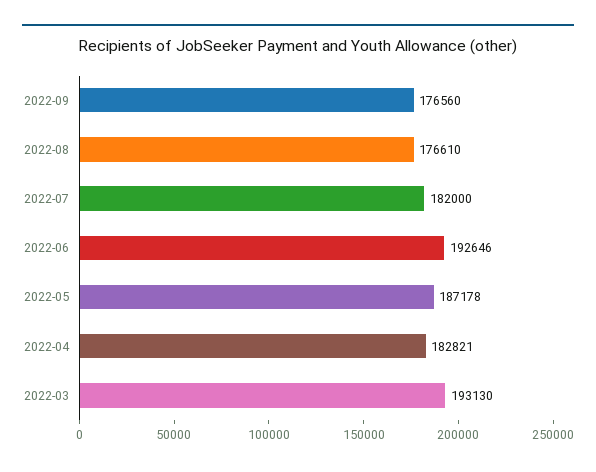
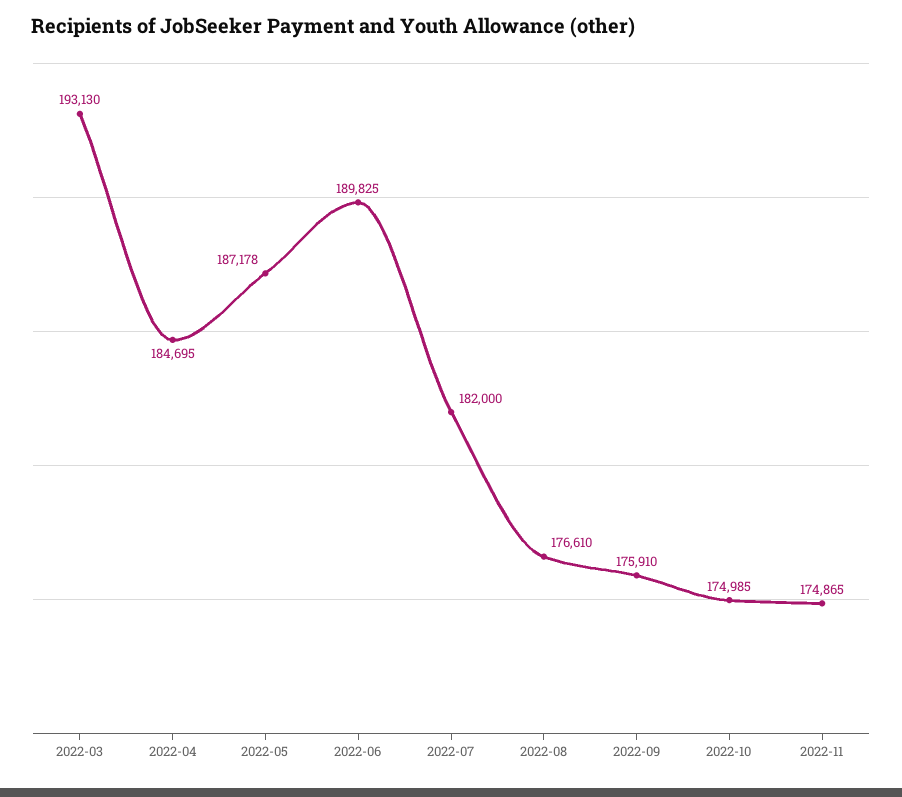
2022-09: 176560 -> 175910
2022-06: 192646 -> 189825
2022-04: 182821 -> 184695
2022-10: none -> 174985
2022-11: none -> 174865

